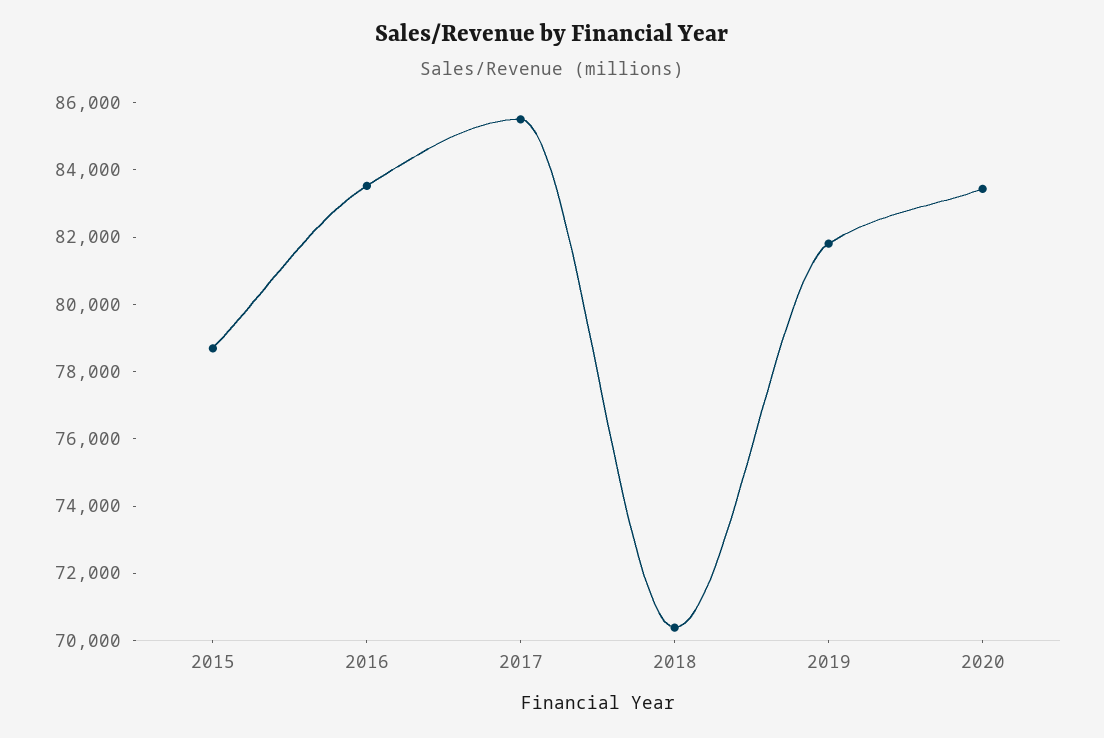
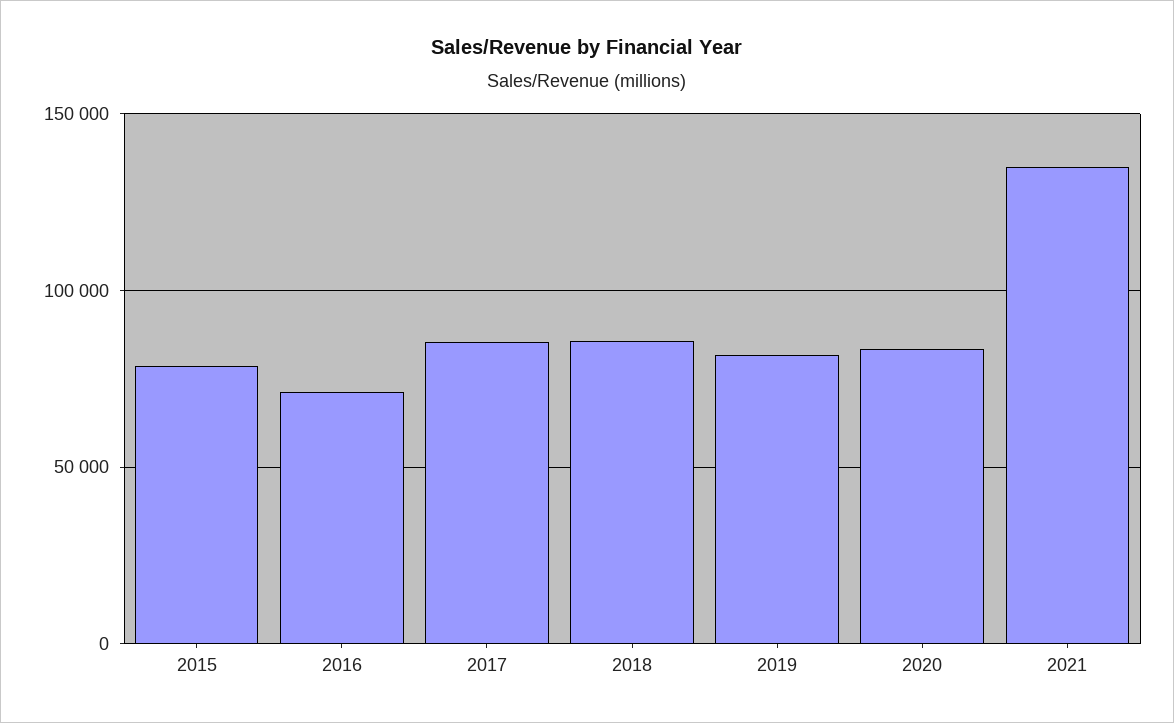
2016: 83500 -> 70000
2018: 70500 -> 85000
2021: none -> 135000

